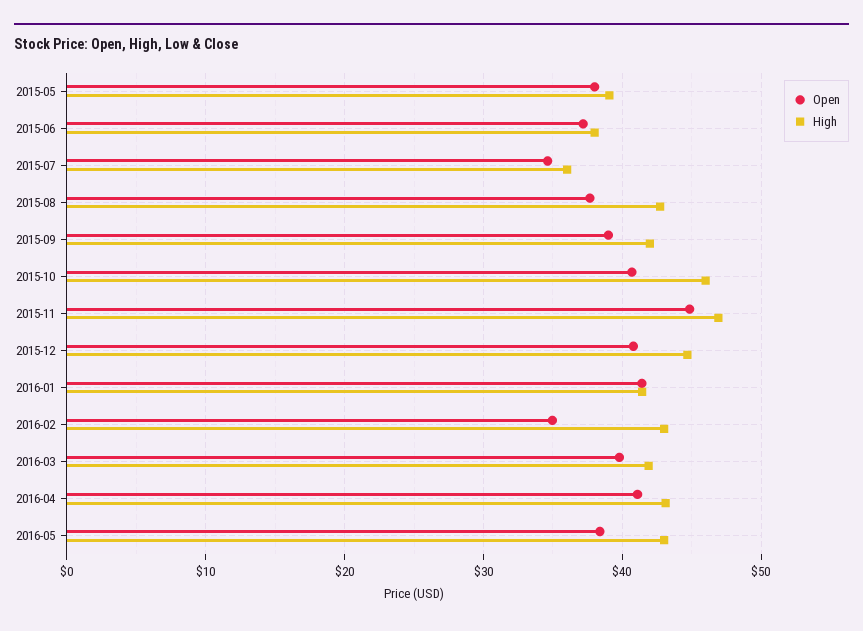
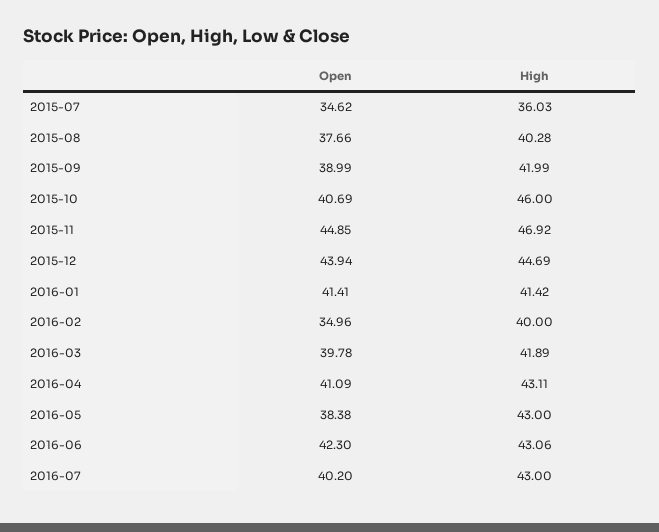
Open, 2015-05: 38 -> none
High, 2015-05: 39 -> none
Open, 2015-06: 37 -> none
High, 2015-06: 38 -> none
High, 2015-08: 43 -> 40.28
Open, 2015-12: 41 -> 43.94
High, 2016-02: 43 -> 40
Open, 2016-06: none -> 42.3
High, 2016-06: none -> 43.06
Open, 2016-07: none -> 40.2
High, 2016-07: none -> 43

